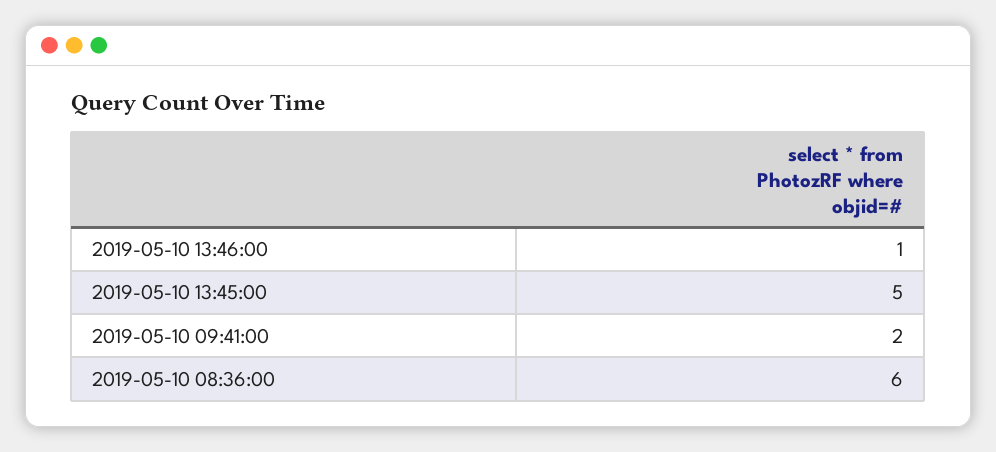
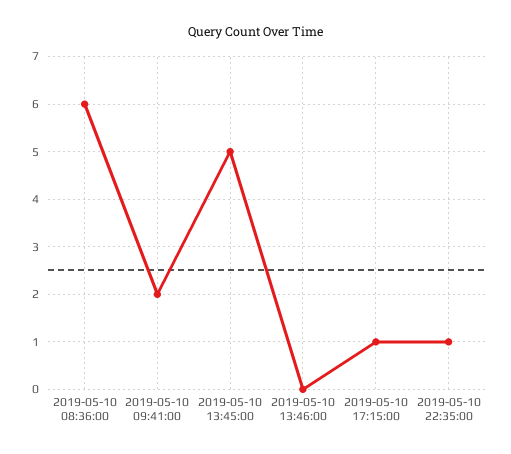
2019-05-10 13:46:00: 1 -> 0
2019-05-10 17:15:00: none -> 1
2019-05-10 22:35:00: none -> 1

